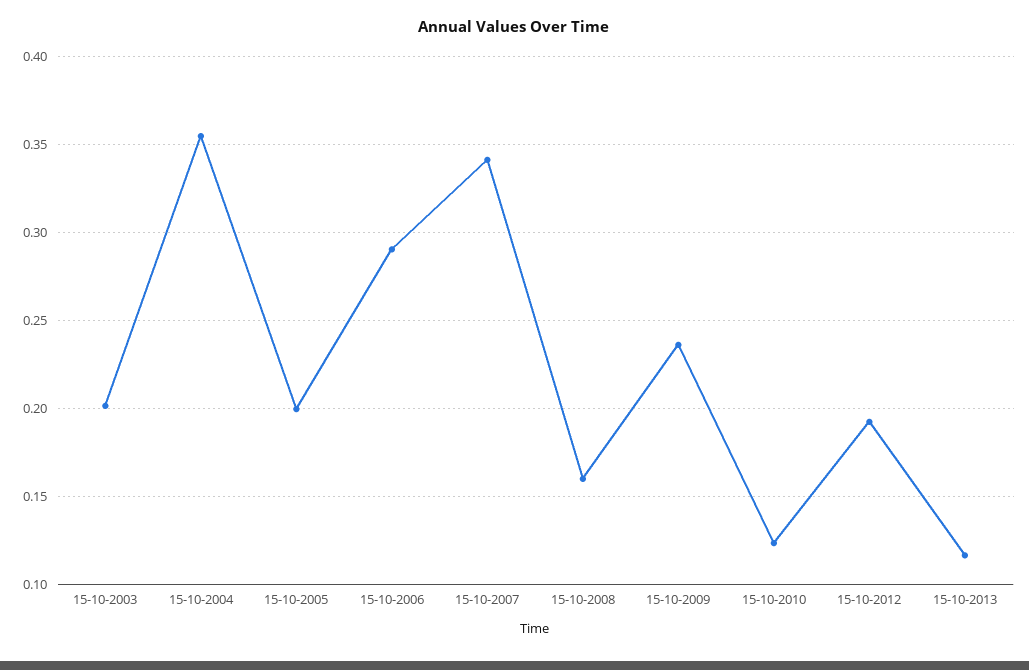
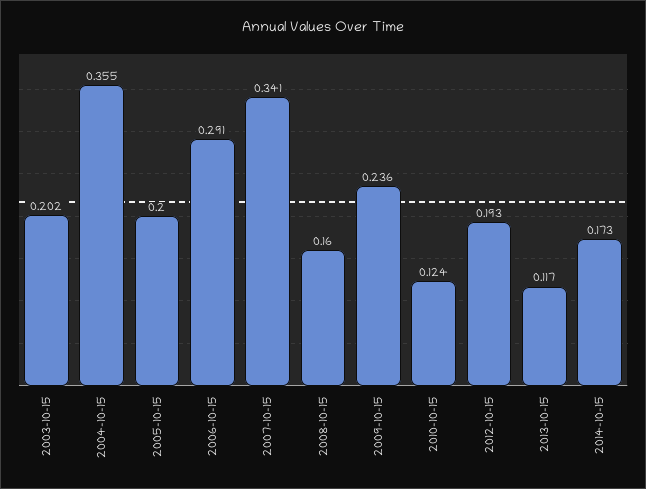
2014-10-15: none -> 0.173

